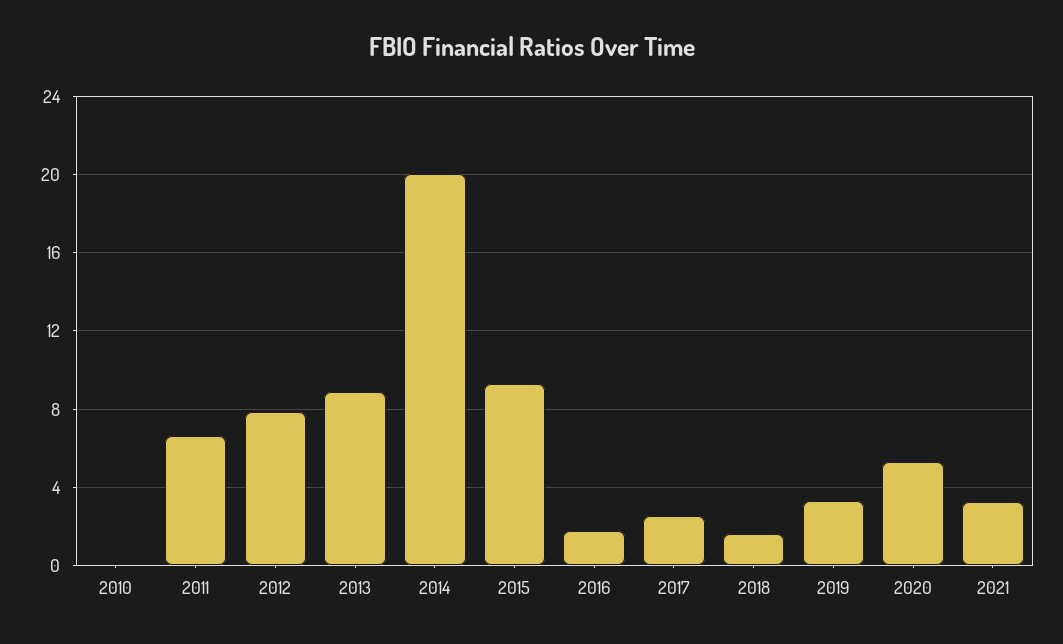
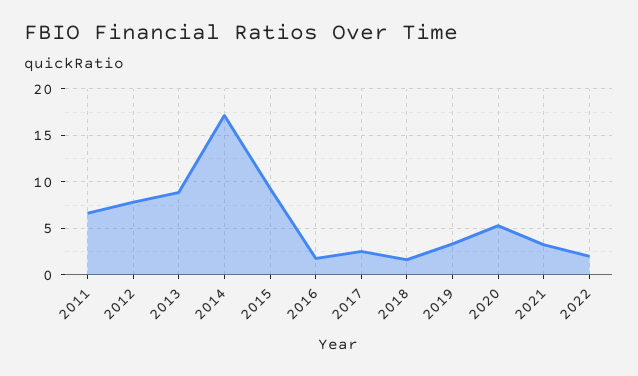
2010: 0 -> none
2014: 20 -> 17
2022: none -> 2

